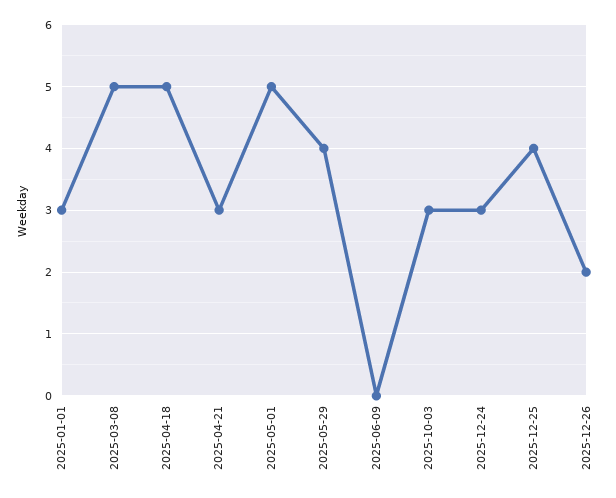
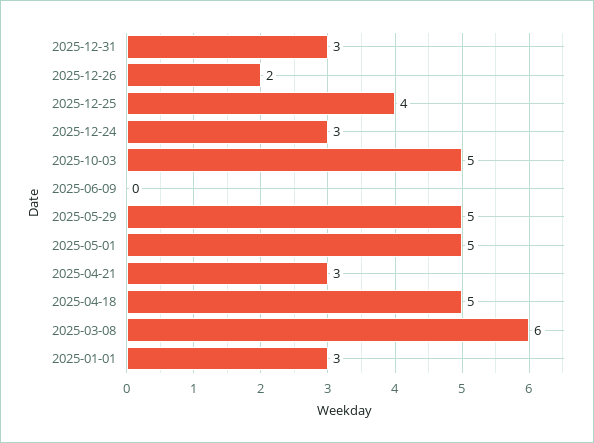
2025-03-08: 5 -> 6
2025-05-29: 4 -> 5
2025-10-03: 3 -> 5
2025-12-31: none -> 3

